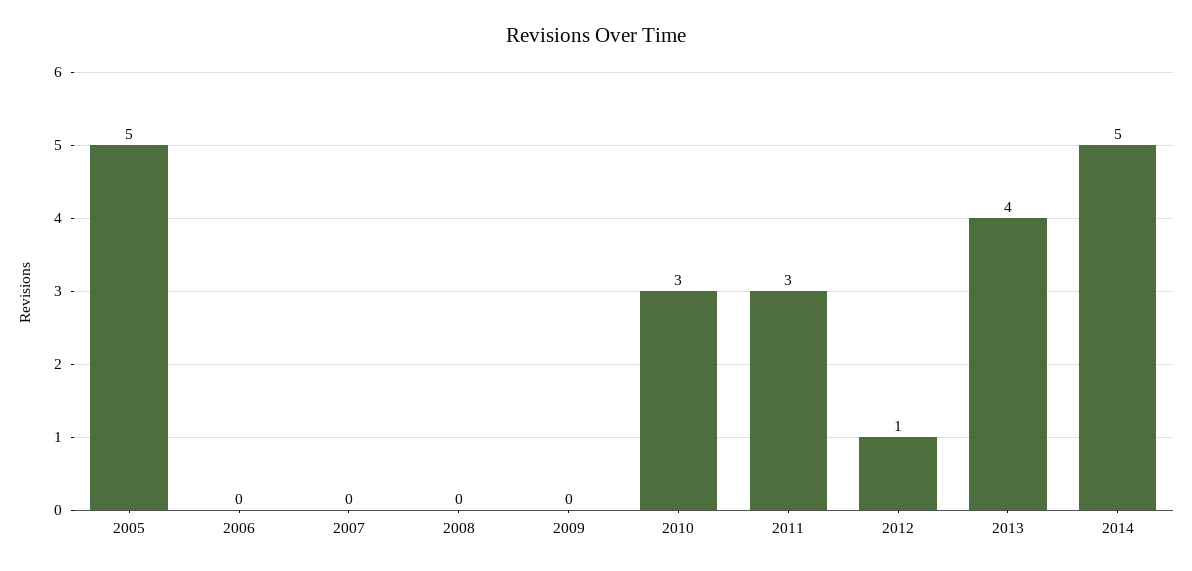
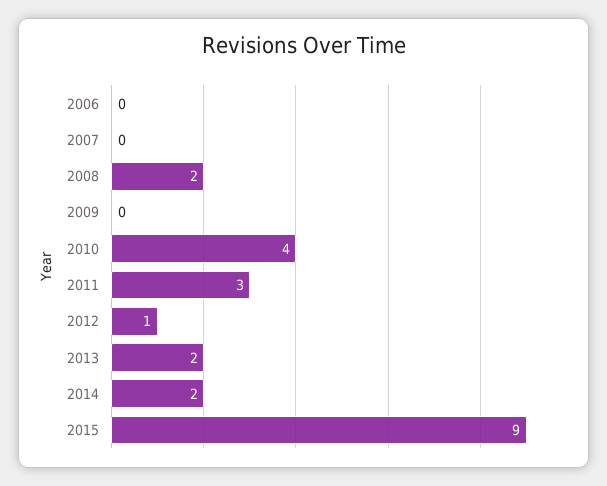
2005: 5 -> none
2008: 0 -> 2
2010: 3 -> 4
2013: 4 -> 2
2014: 5 -> 2
2015: none -> 9

